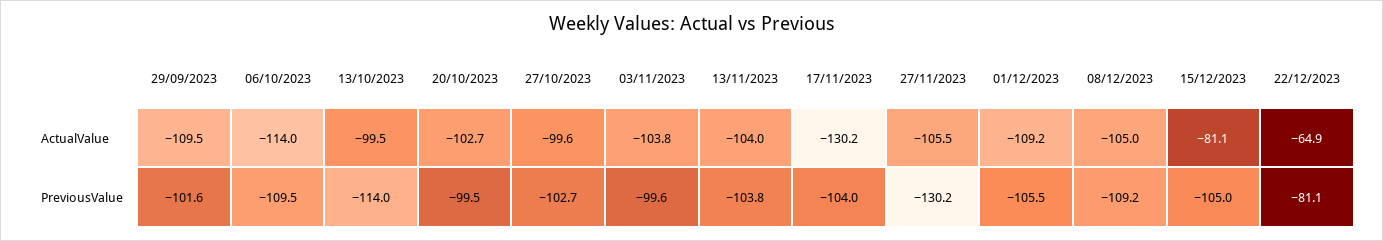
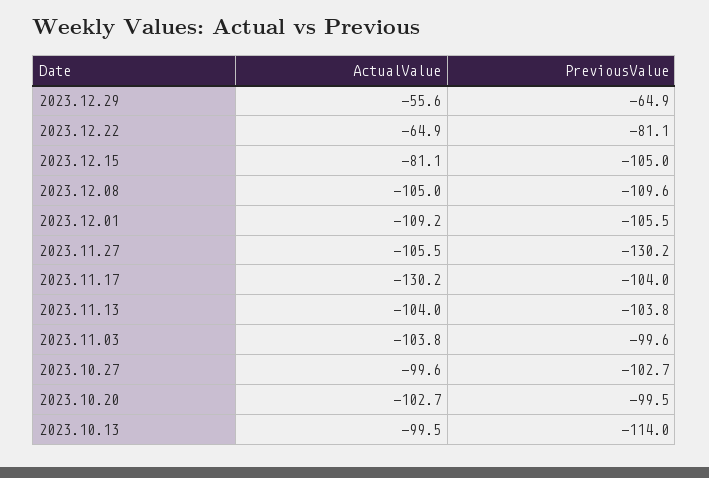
29/09/2023, ActualValue: -109.5 -> none
06/10/2023, ActualValue: -114 -> none
29/09/2023, PreviousValue: -101.6 -> none
06/10/2023, PreviousValue: -109.5 -> none
08/12/2023, PreviousValue: -109.2 -> -109.6
2023.12.29, ActualValue: none -> -55.6
2023.12.29, PreviousValue: none -> -64.9

